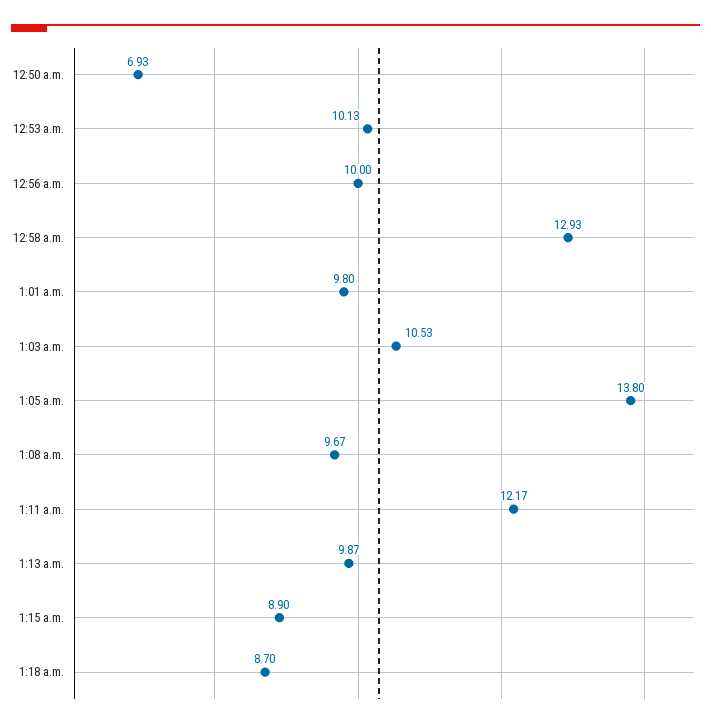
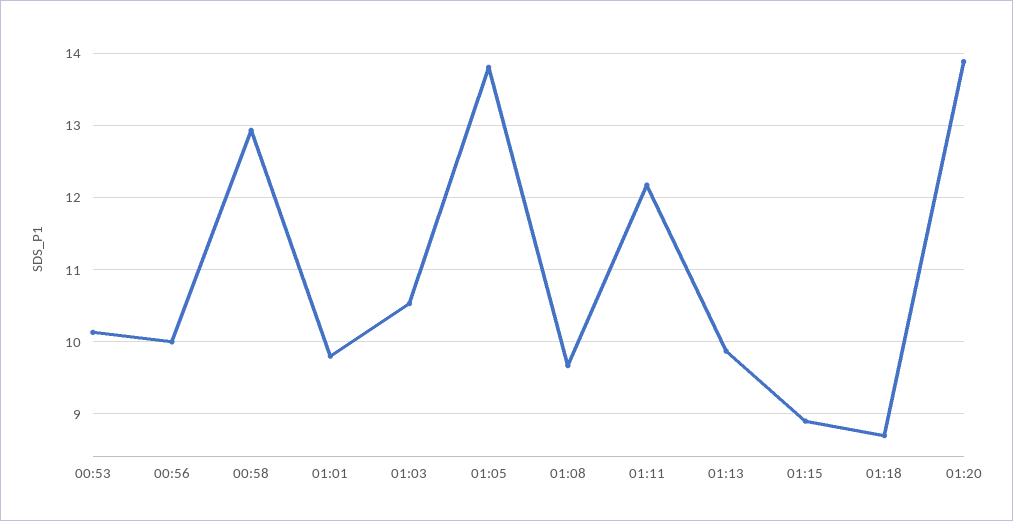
12:50 a.m.: 6.93 -> none
01:20: none -> 13.9

